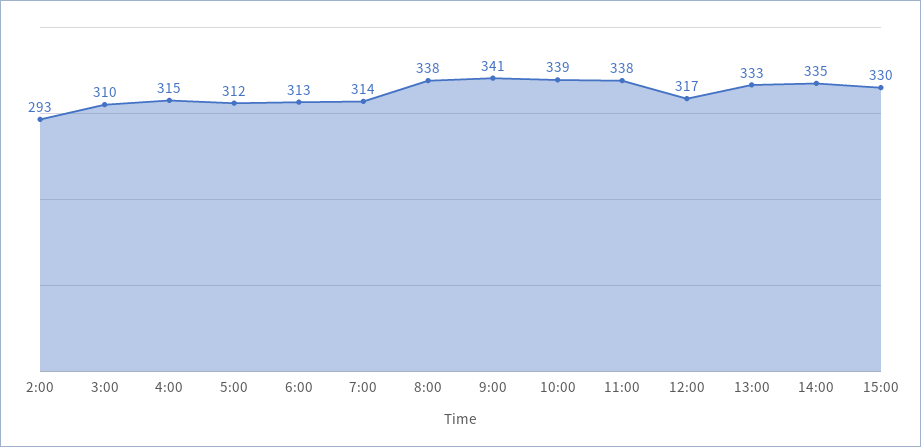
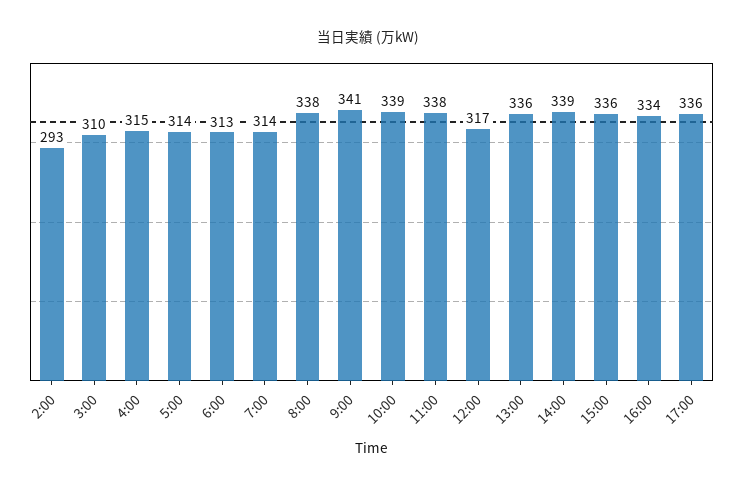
5:00: 312 -> 314
13:00: 333 -> 336
14:00: 335 -> 339
15:00: 330 -> 336
16:00: none -> 334
17:00: none -> 336

